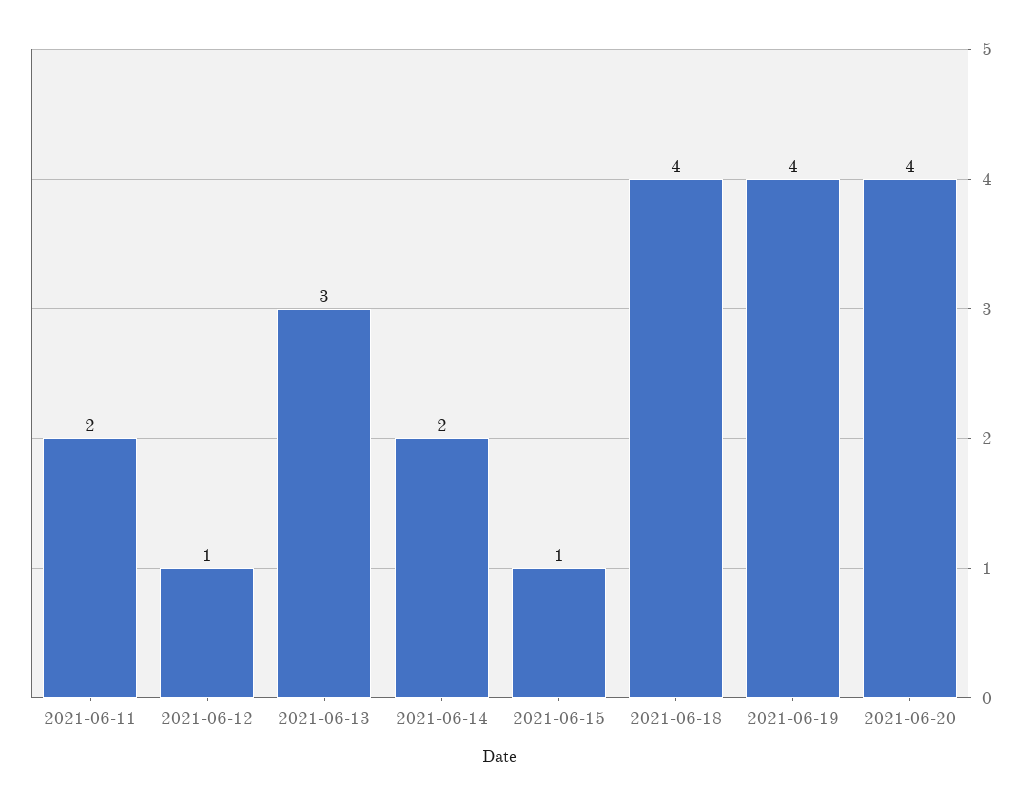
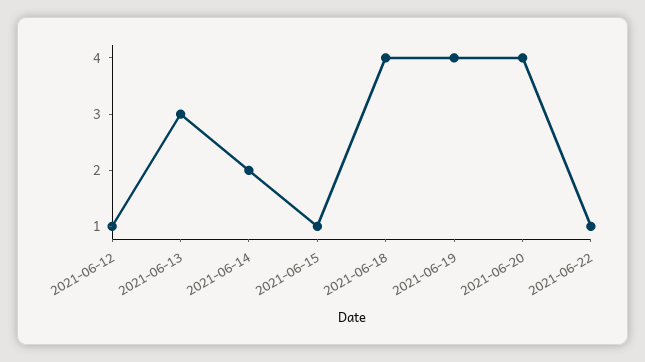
2021-06-11: 2 -> none
2021-06-22: none -> 1

